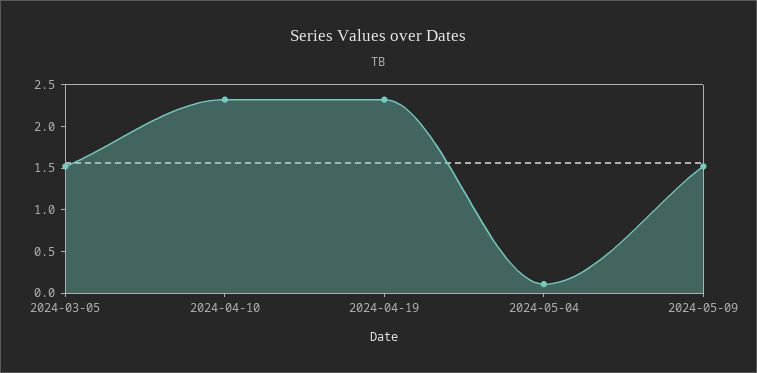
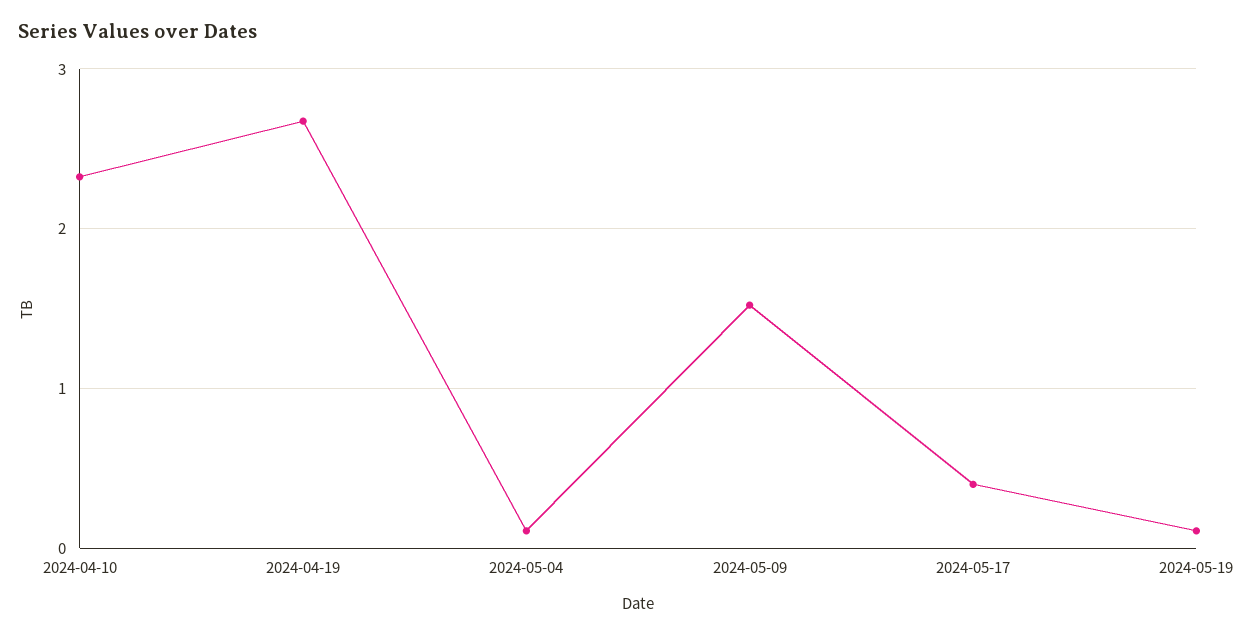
2024-03-05: 1.5 -> none
2024-04-19: 2.3 -> 2.7
2024-05-17: none -> 0.4
2024-05-19: none -> 0.1

